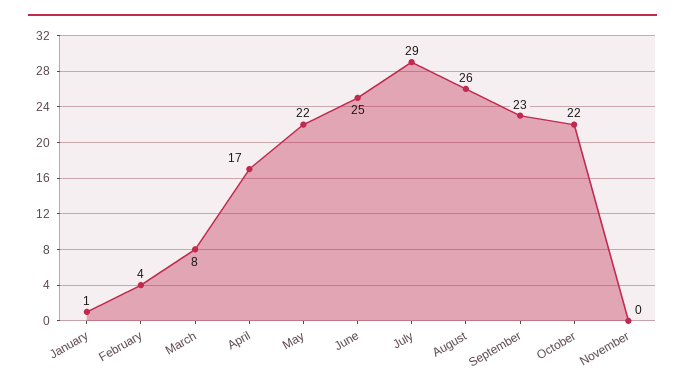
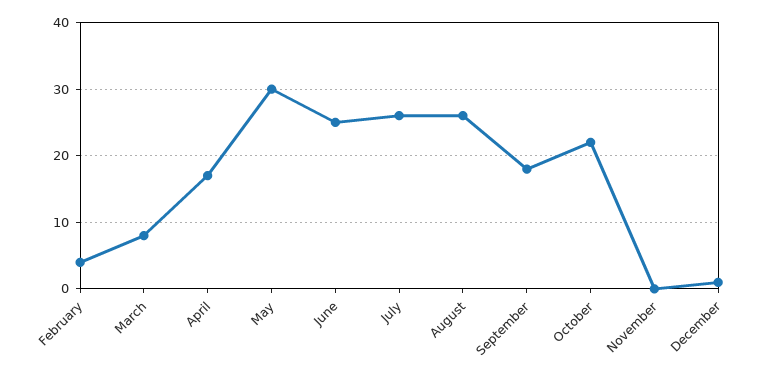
January: 1 -> none
May: 22 -> 30
July: 29 -> 26
September: 23 -> 18
December: none -> 1

